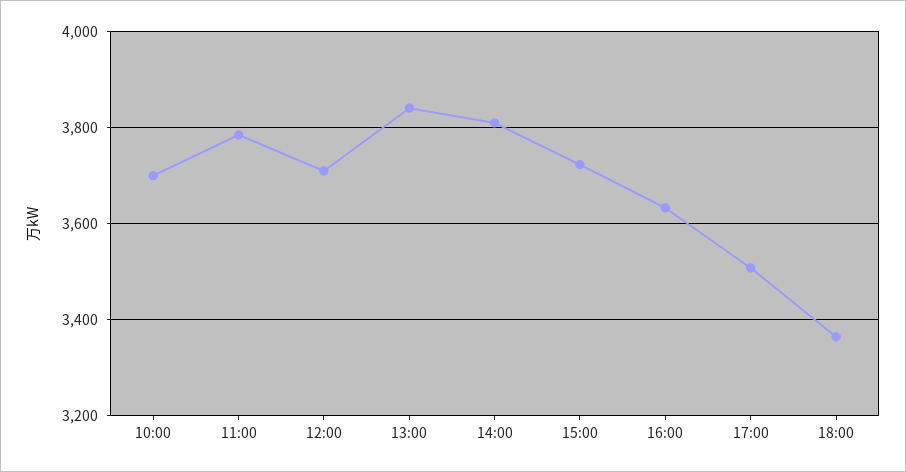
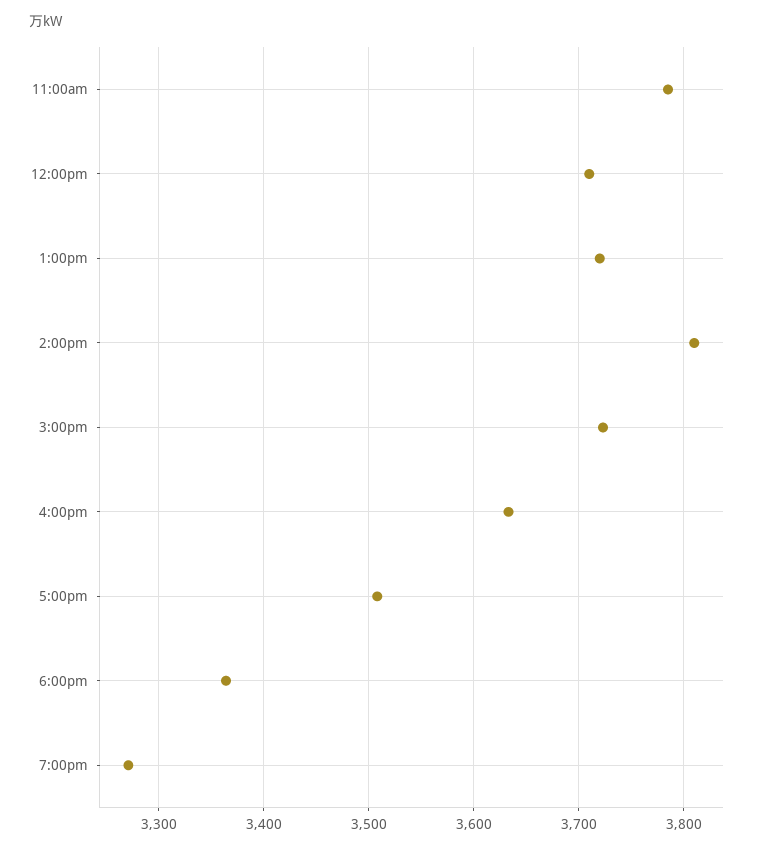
10:00: 3700 -> none
13:00: 3840 -> 3720
7:00pm: none -> 3270

